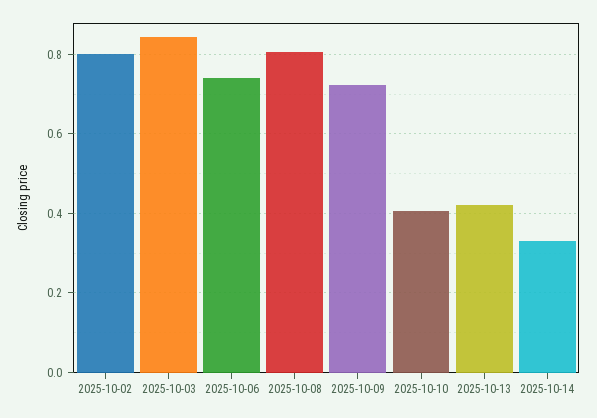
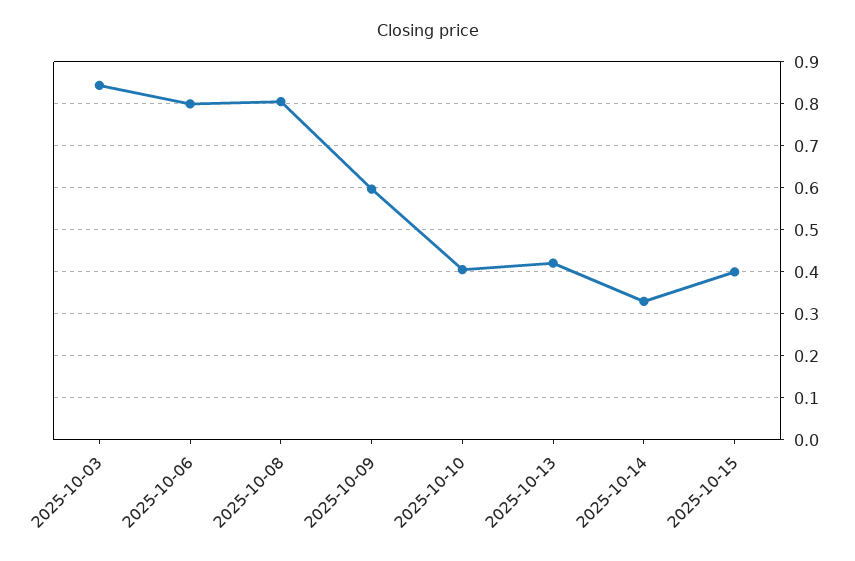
2025-10-02: 0.8 -> none
2025-10-06: 0.74 -> 0.8
2025-10-09: 0.72 -> 0.6
2025-10-15: none -> 0.4

